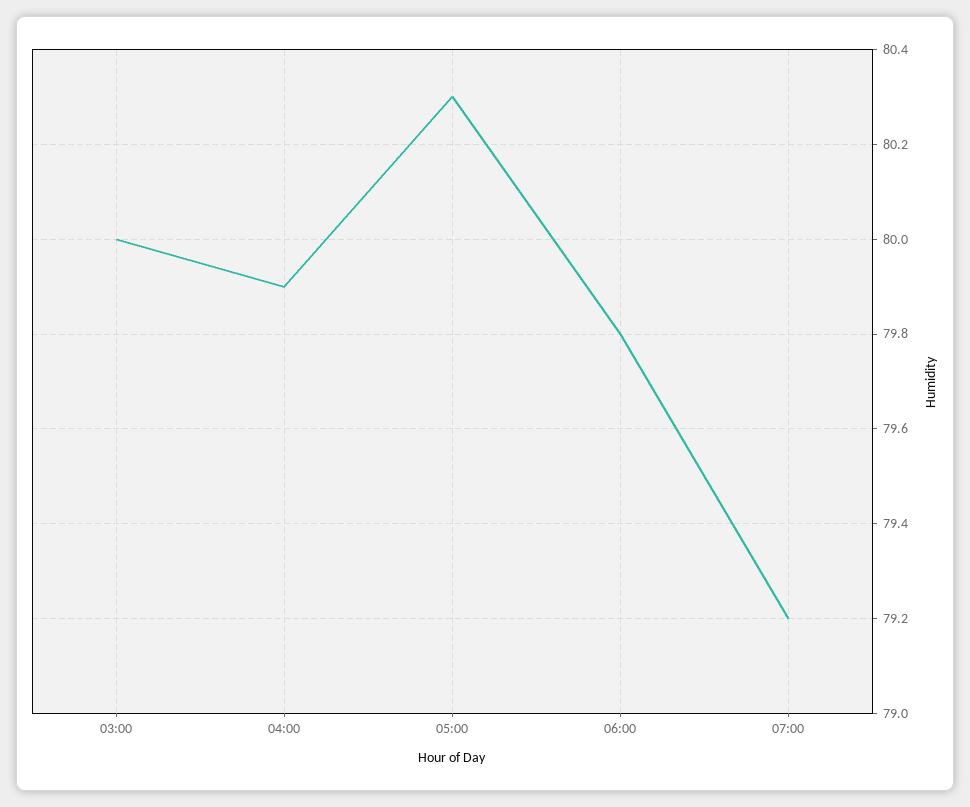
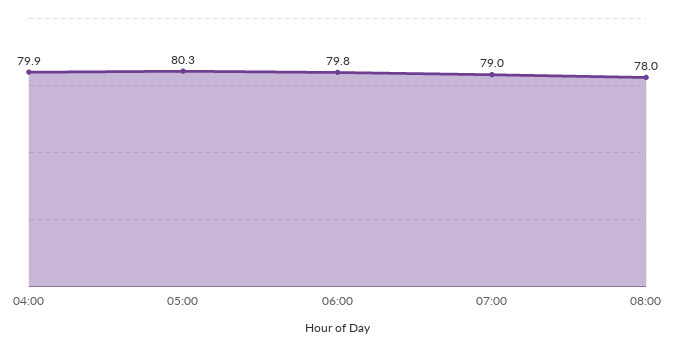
03:00: 80 -> none
07:00: 79.2 -> 79
08:00: none -> 78

